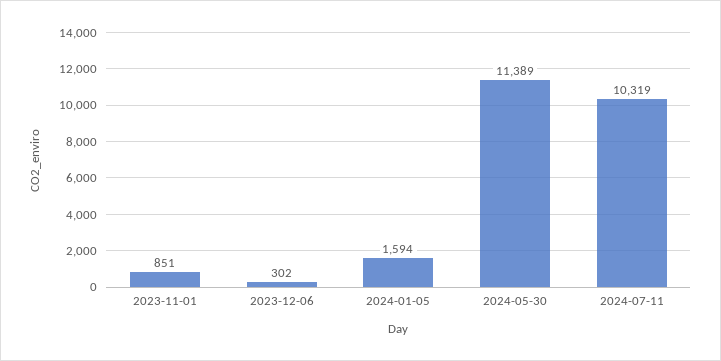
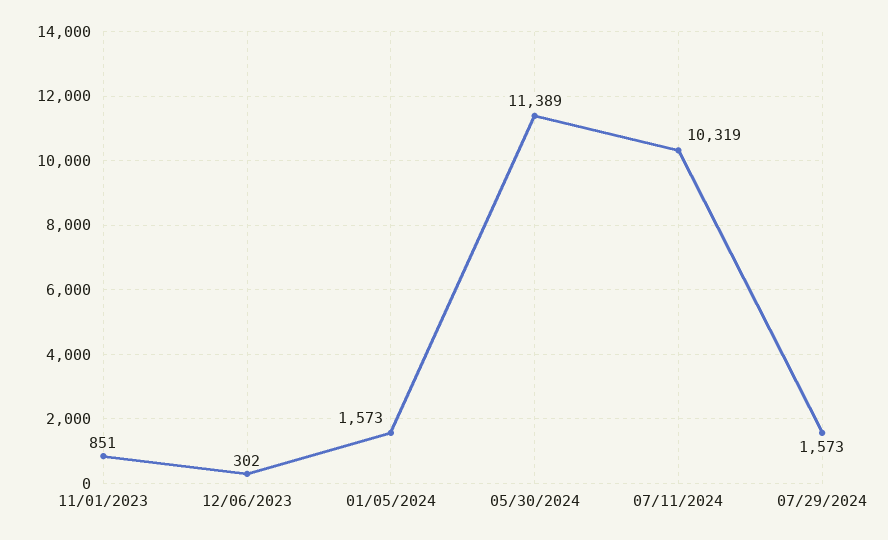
2024-01-05: 1594 -> 1573
07/29/2024: none -> 1573

